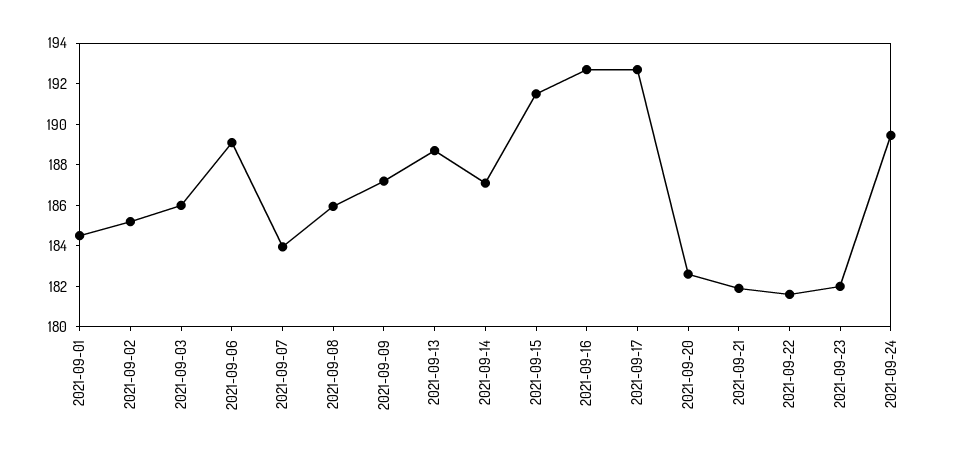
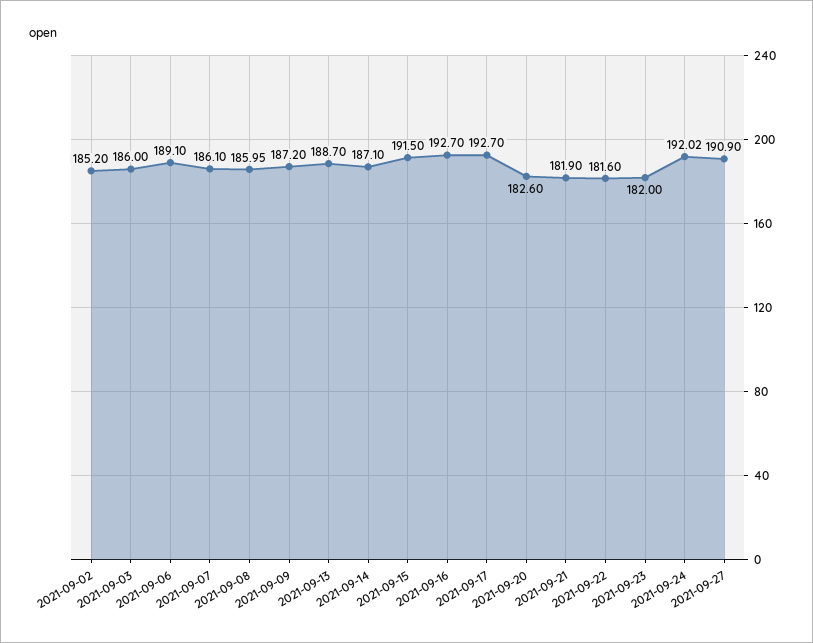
2021-09-01: 184.5 -> none
2021-09-07: 184 -> 186.1
2021-09-24: 189.5 -> 192.02
2021-09-27: none -> 190.9

